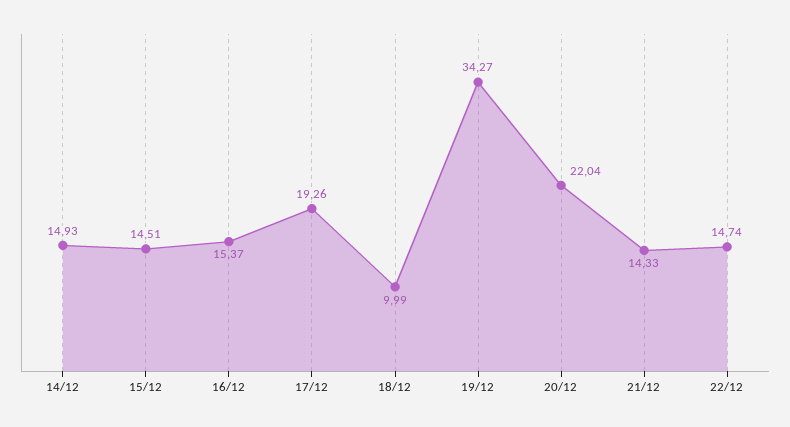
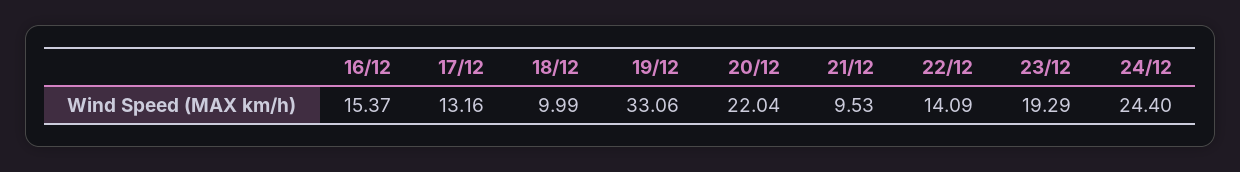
14/12: 14.93 -> none
15/12: 14.51 -> none
17/12: 19.26 -> 13.16
19/12: 34.27 -> 33.06
21/12: 14.33 -> 9.53
22/12: 14.74 -> 14.09
23/12: none -> 19.29
24/12: none -> 24.4

